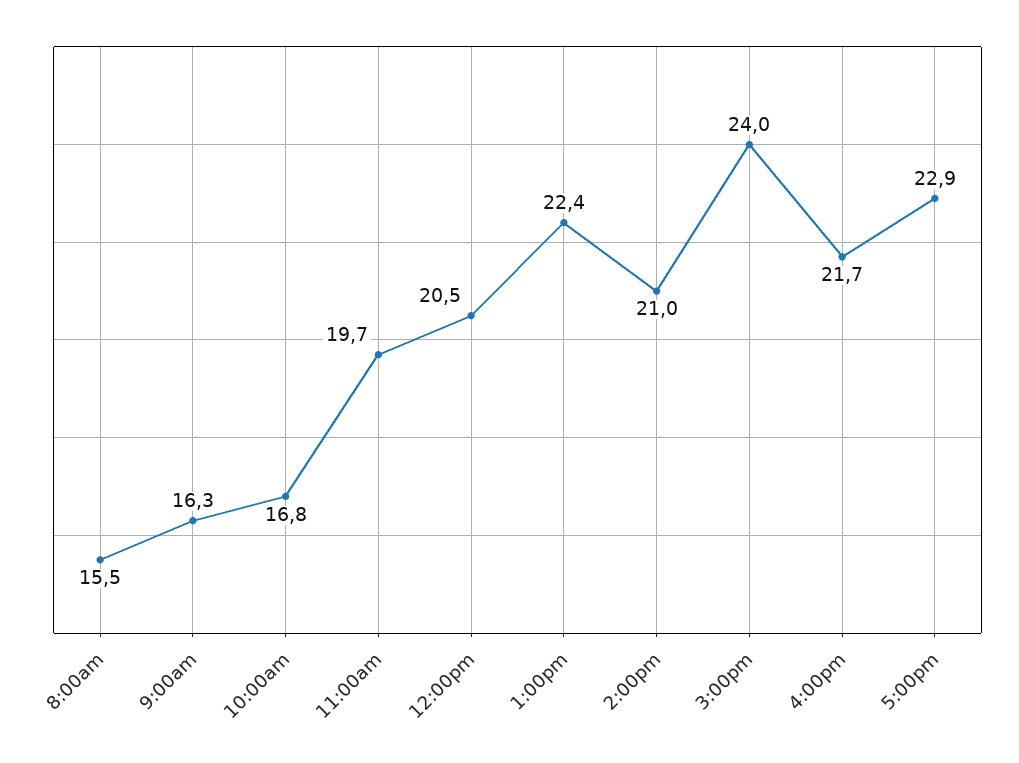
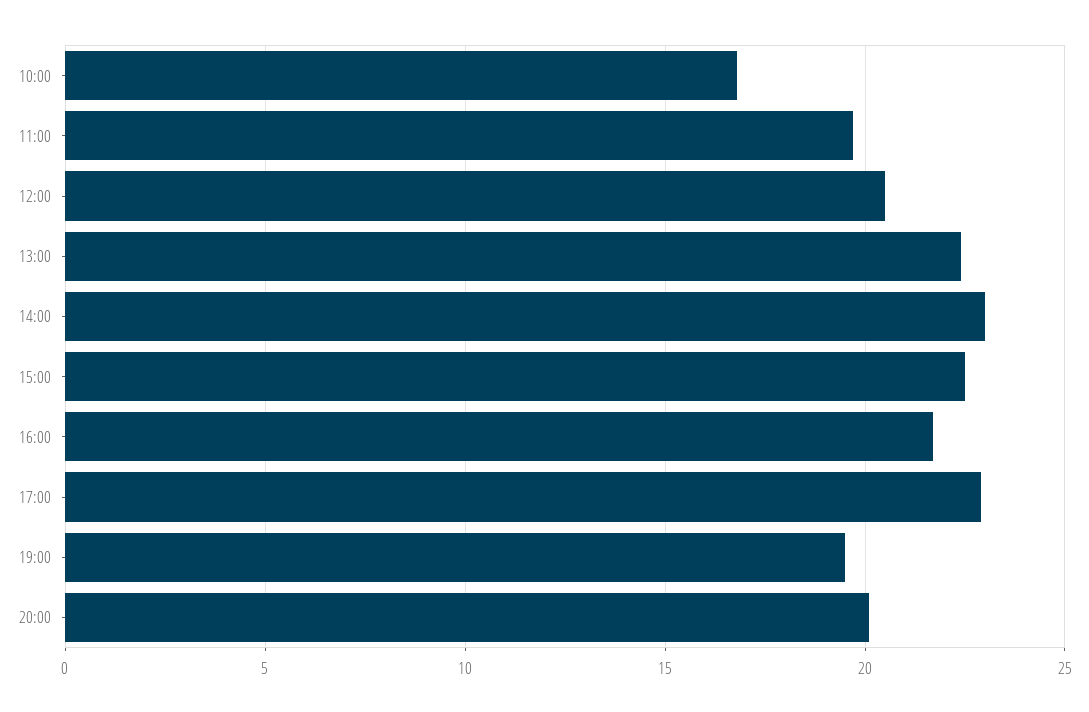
8:00am: 15.5 -> none
9:00am: 16.3 -> none
2:00pm: 21 -> 23
3:00pm: 24 -> 22.5
19:00: none -> 19.5
20:00: none -> 20

